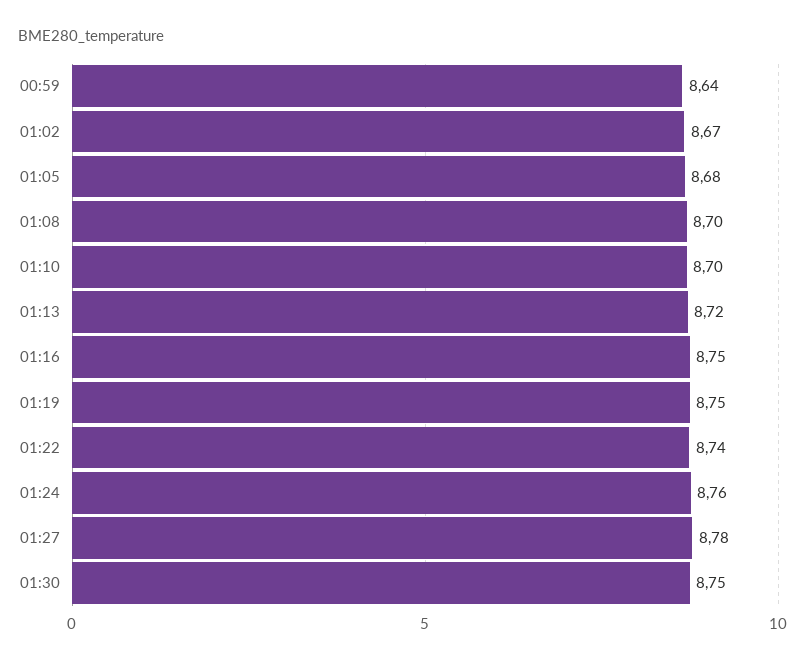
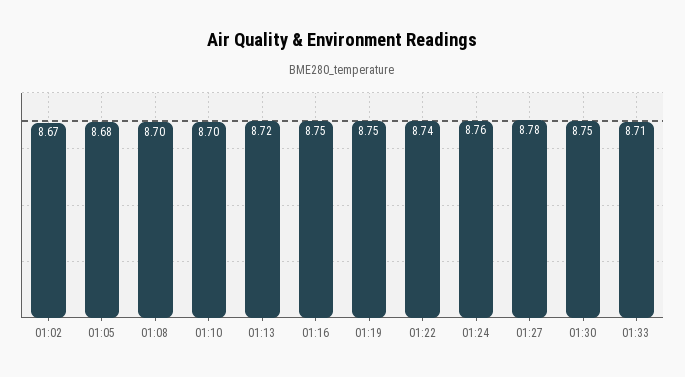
00:59: 8.64 -> none
01:33: none -> 8.71

